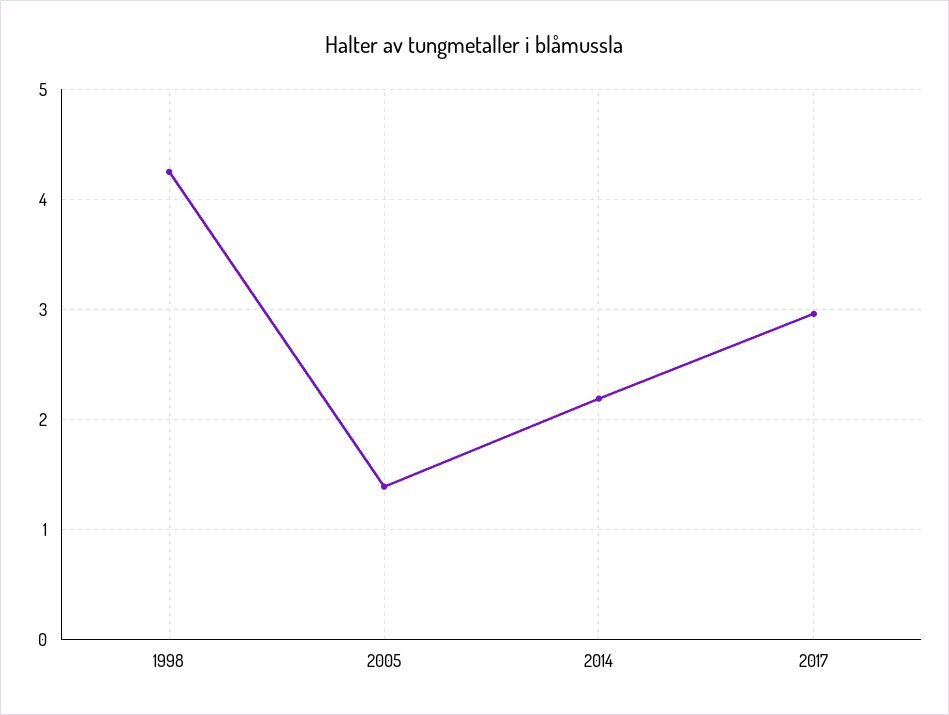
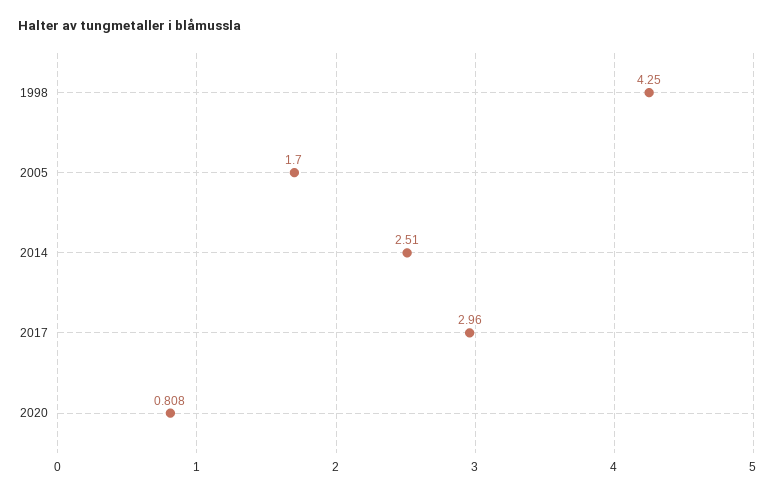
2005: 1.4 -> 1.7
2014: 2.2 -> 2.51
2020: none -> 0.808

